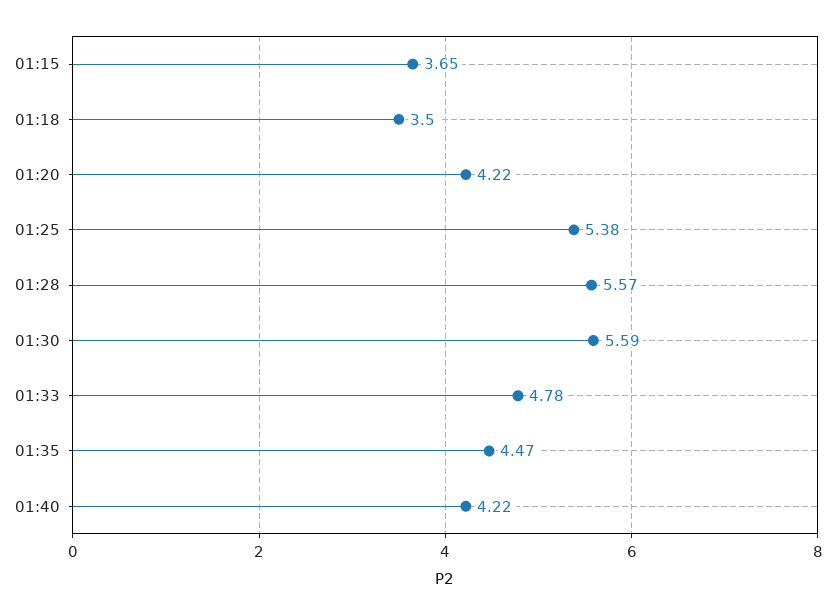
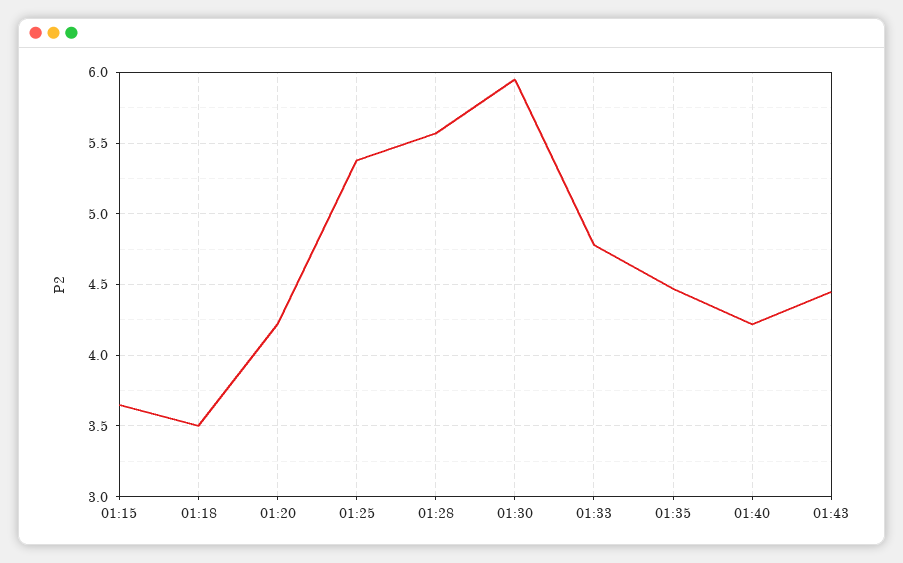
01:30: 5.59 -> 5.95
01:43: none -> 4.45

